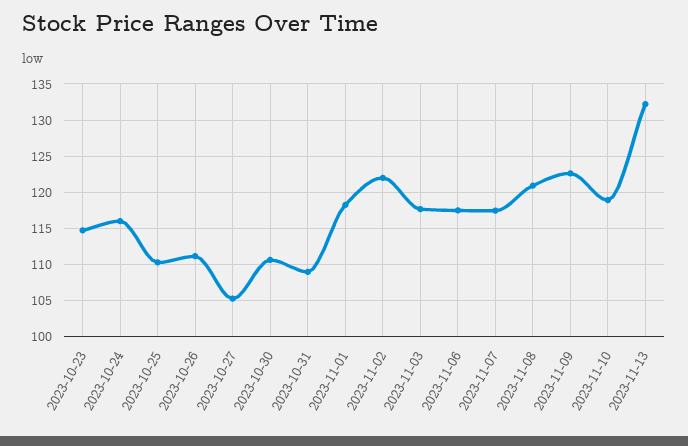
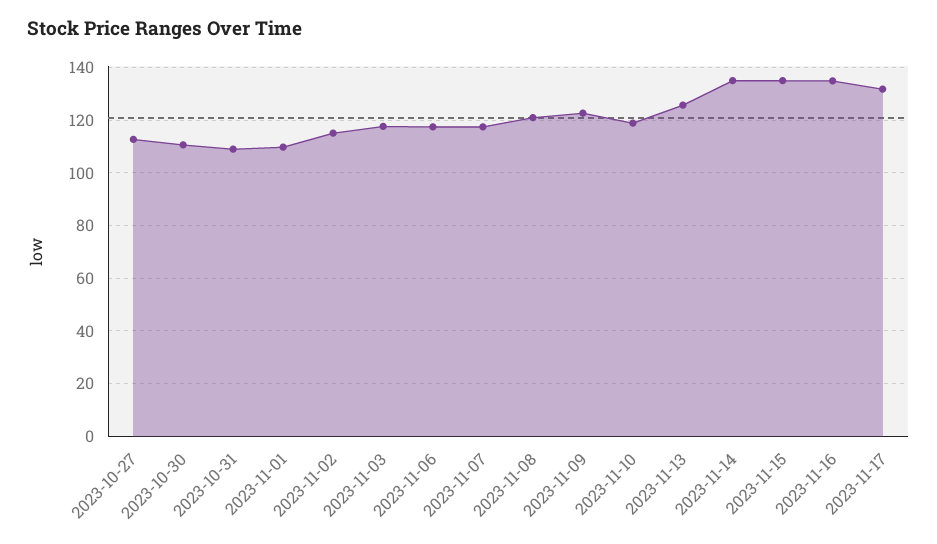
2023-10-23: 115 -> none
2023-10-24: 116 -> none
2023-10-25: 110 -> none
2023-10-26: 111 -> none
2023-10-27: 105 -> 112.5
2023-11-01: 118 -> 110
2023-11-02: 122 -> 115
2023-11-13: 132 -> 125
2023-11-14: none -> 135
2023-11-15: none -> 135
2023-11-16: none -> 135
2023-11-17: none -> 132.5

